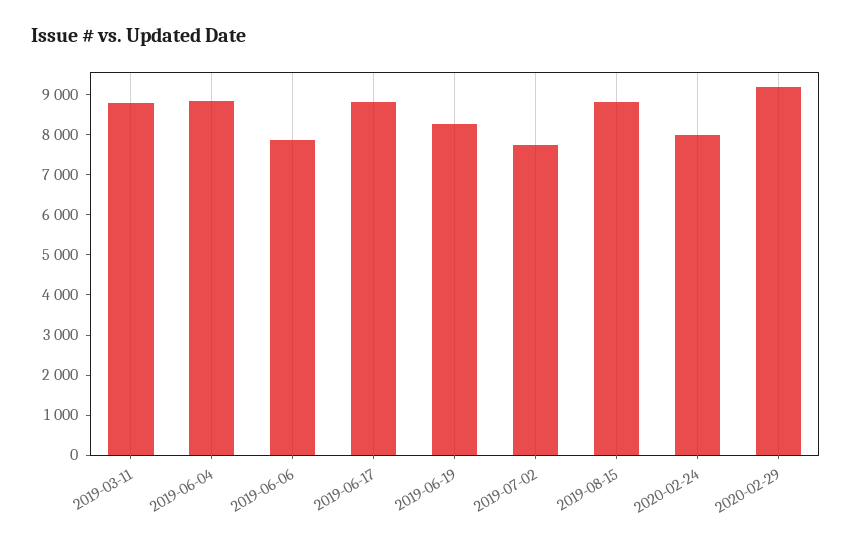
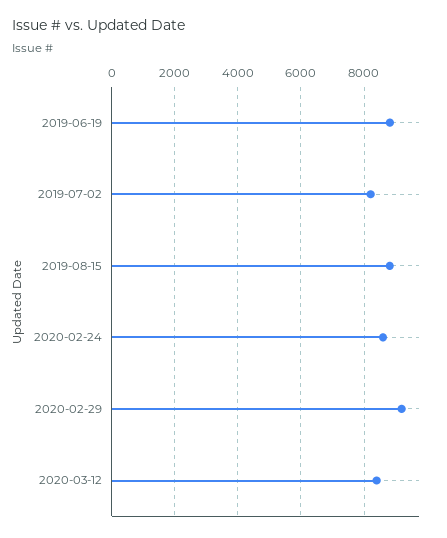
2019-03-11: 8800 -> none
2019-06-04: 8800 -> none
2019-06-06: 7800 -> none
2019-06-17: 8800 -> none
2019-06-19: 8200 -> 8800
2019-07-02: 7800 -> 8200
2020-02-24: 8000 -> 8600
2020-03-12: none -> 8400

